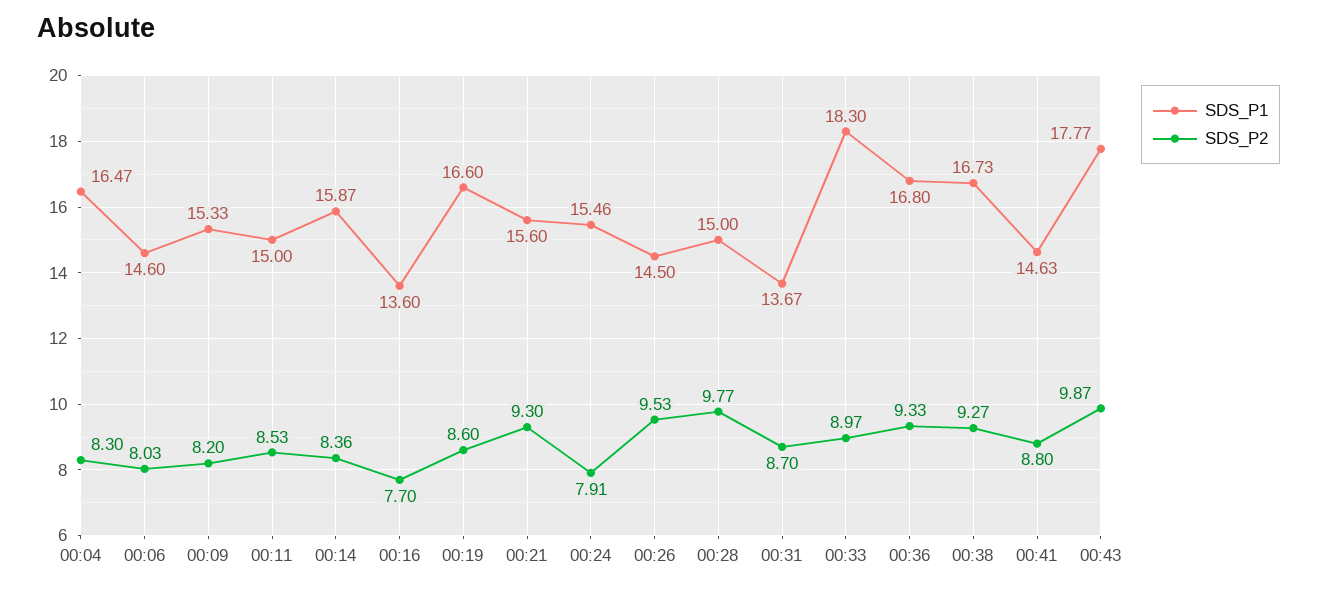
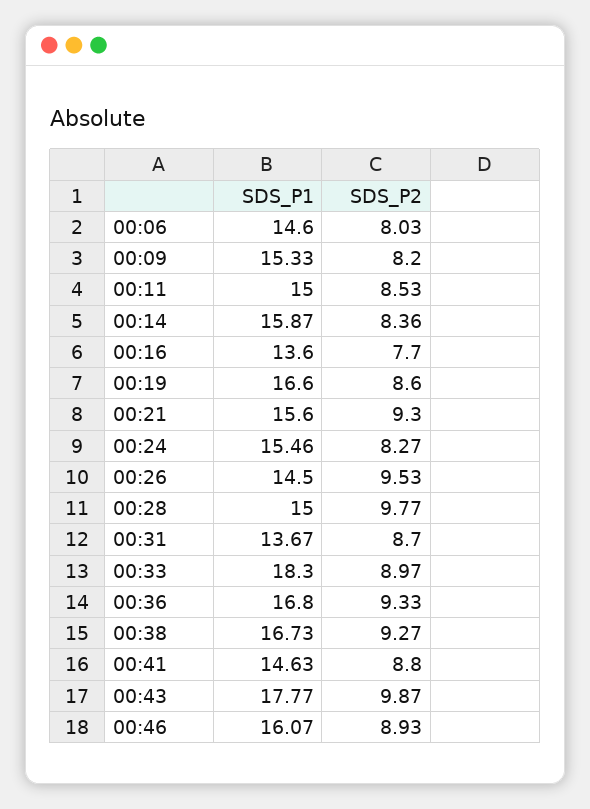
SDS_P1, 00:04: 16.47 -> none
SDS_P2, 00:04: 8.3 -> none
SDS_P2, 00:24: 7.91 -> 8.27
SDS_P1, 00:46: none -> 16.07
SDS_P2, 00:46: none -> 8.93

